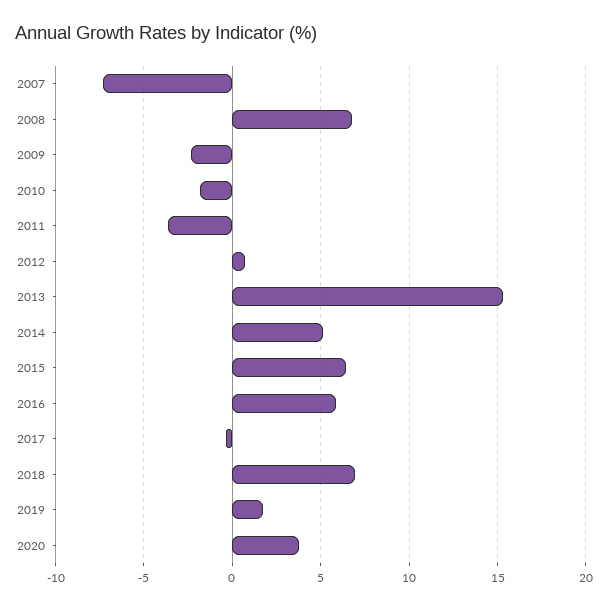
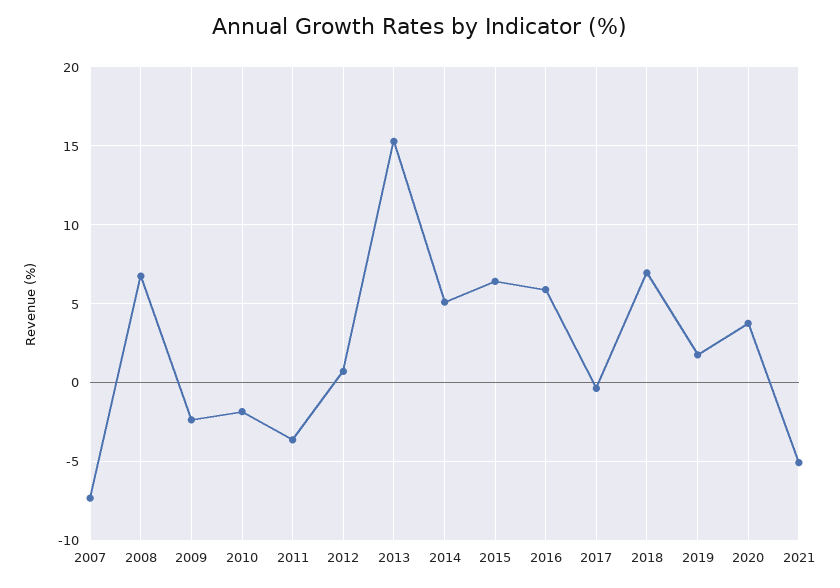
2021: none -> -5

